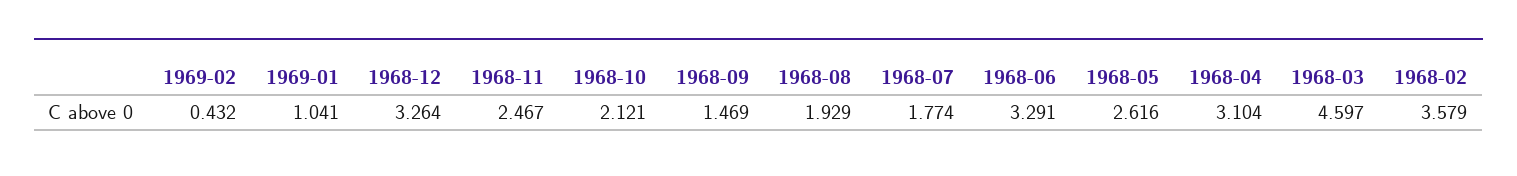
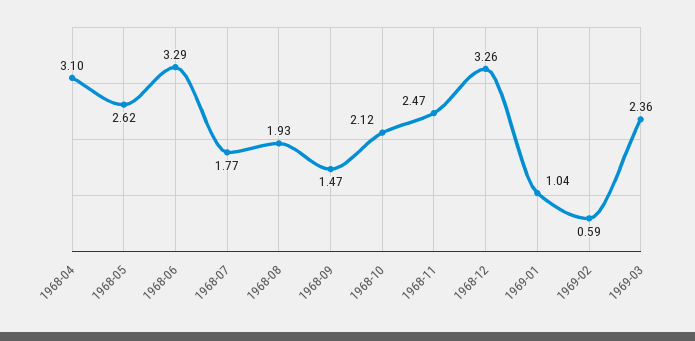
1969-02: 0.432 -> 0.59
1968-03: 4.597 -> none
1968-02: 3.579 -> none
1969-03: none -> 2.36

